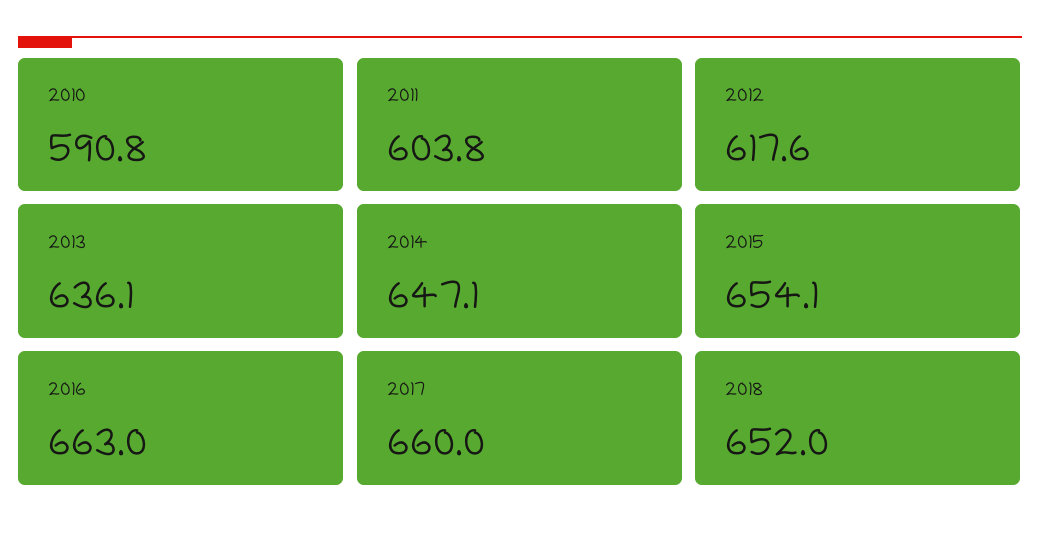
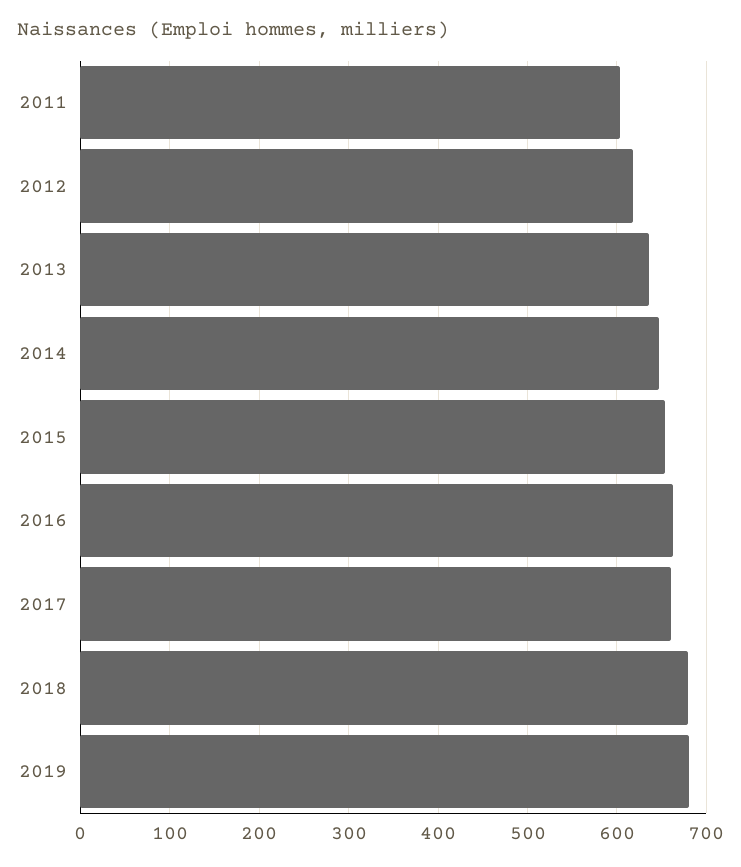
2010: 590.8 -> none
2018: 652 -> 680
2019: none -> 680

